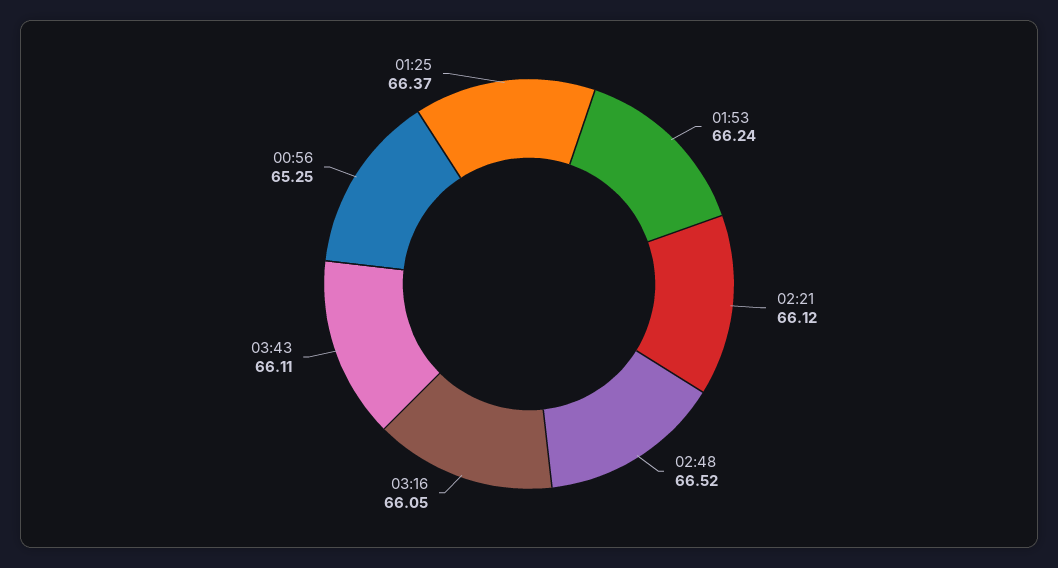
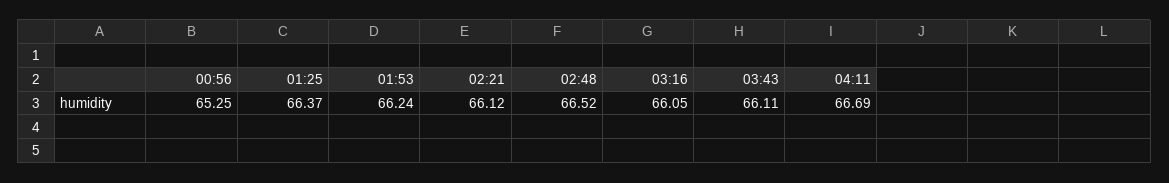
04:11: none -> 66.69

